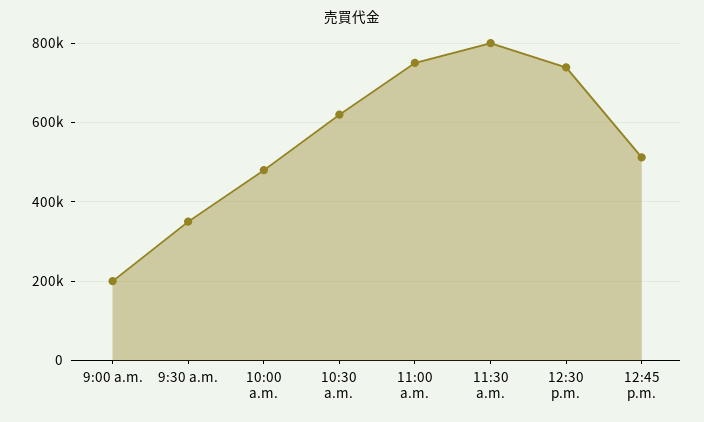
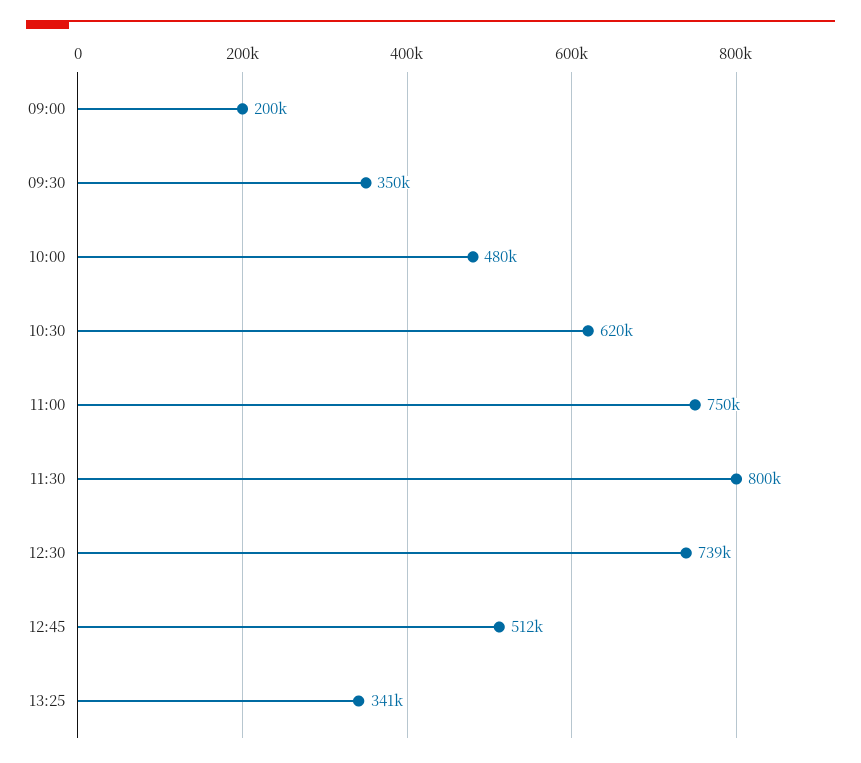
13:25: none -> 341000

